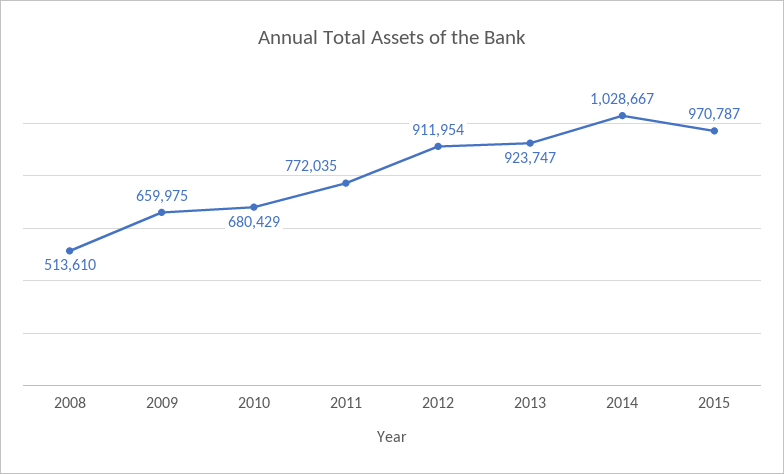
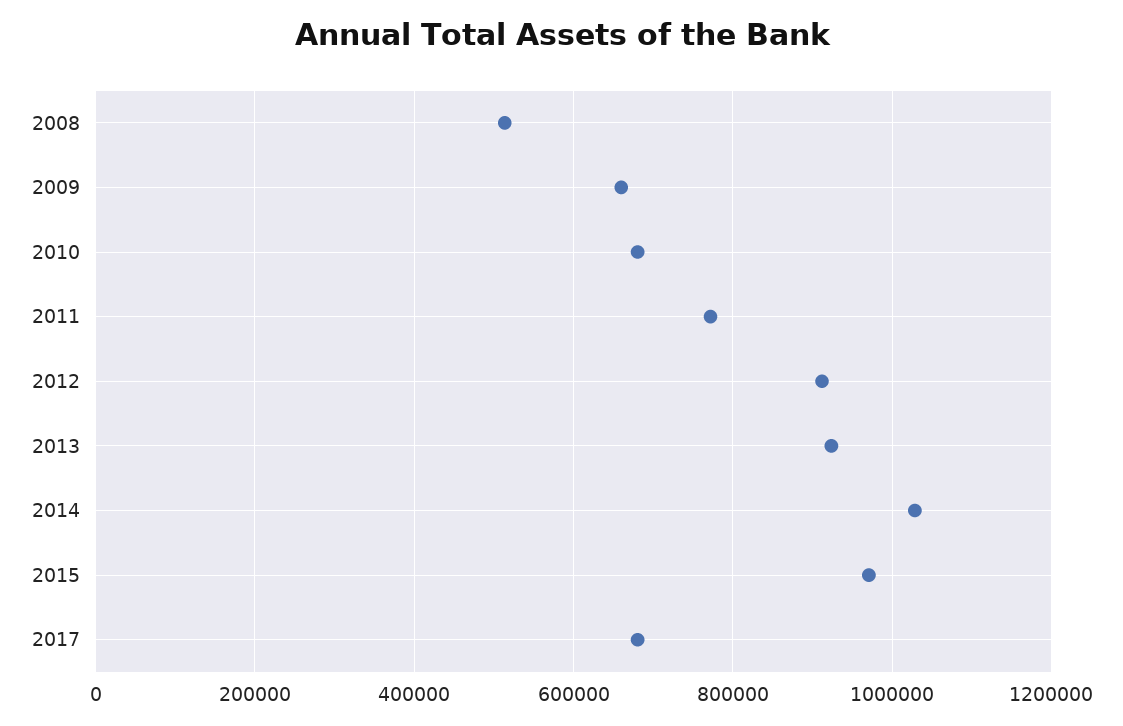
2017: none -> 680000

